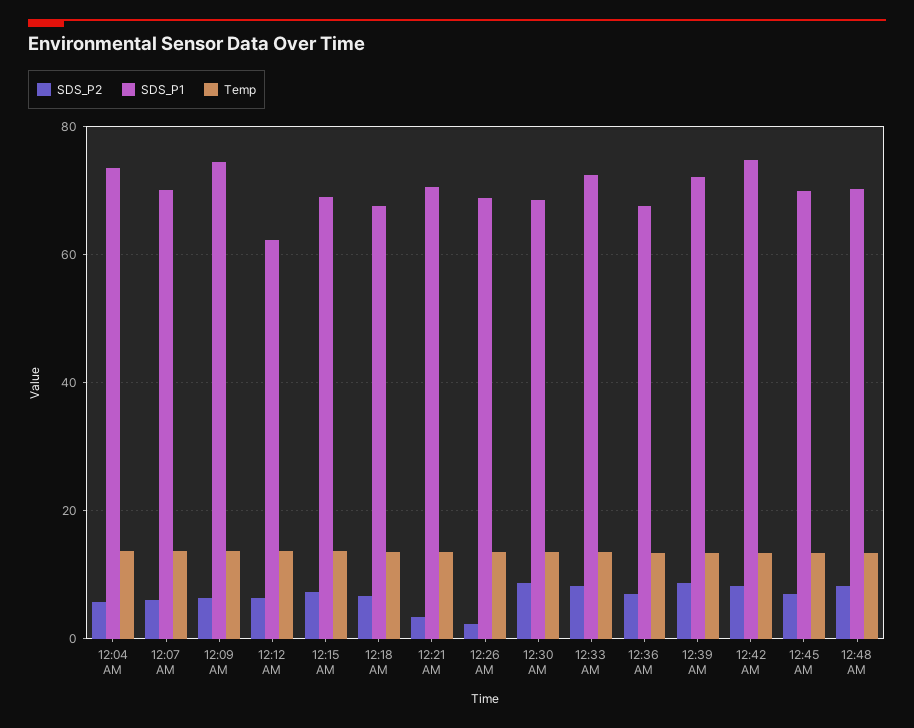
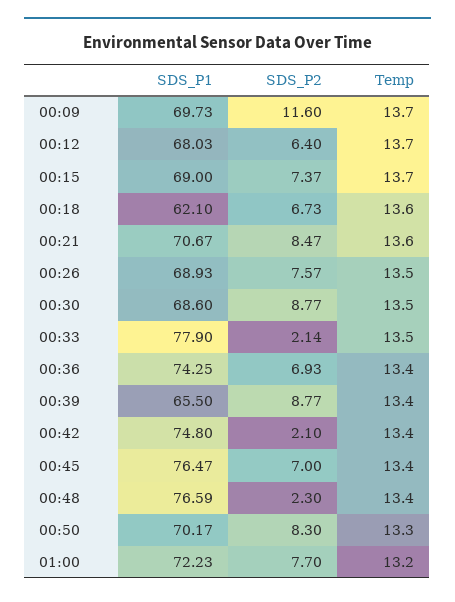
SDS_P2, 12:04 AM: 6 -> none
SDS_P1, 12:04 AM: 74 -> none
Temp, 12:04 AM: 14 -> none
SDS_P2, 12:07 AM: 6 -> none
SDS_P1, 12:07 AM: 70 -> none
Temp, 12:07 AM: 14 -> none
SDS_P2, 12:09 AM: 6 -> 11.6
SDS_P1, 12:09 AM: 74 -> 69.73
SDS_P1, 12:12 AM: 62 -> 68.03
SDS_P1, 12:18 AM: 68 -> 62.1
SDS_P2, 12:21 AM: 4 -> 8.47
SDS_P2, 12:26 AM: 2 -> 7.57
SDS_P2, 12:33 AM: 8 -> 2.14
SDS_P1, 12:33 AM: 72 -> 77.9
SDS_P1, 12:36 AM: 68 -> 74.25
SDS_P1, 12:39 AM: 72 -> 65.5
SDS_P2, 12:42 AM: 8 -> 2.1
SDS_P1, 12:45 AM: 70 -> 76.47
SDS_P2, 12:48 AM: 8 -> 2.3
SDS_P1, 12:48 AM: 70 -> 76.59
SDS_P1, 00:50: none -> 70.17
SDS_P2, 00:50: none -> 8.3
Temp, 00:50: none -> 13.3
SDS_P1, 01:00: none -> 72.23
SDS_P2, 01:00: none -> 7.7
Temp, 01:00: none -> 13.2

